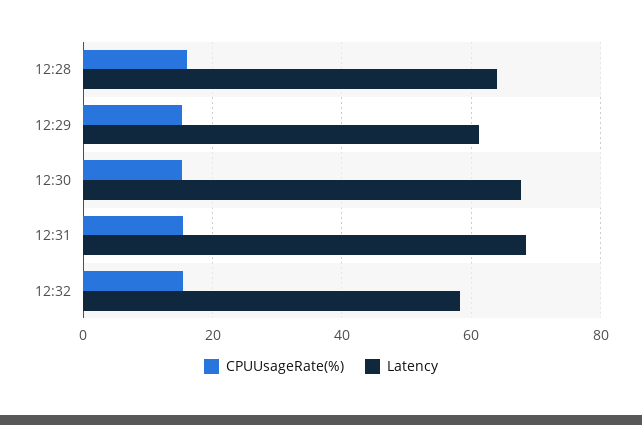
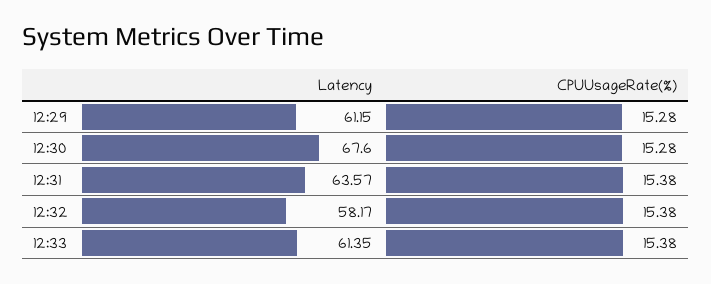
CPUUsageRate(%), 12:28: 16 -> none
Latency, 12:28: 64 -> none
Latency, 12:31: 68 -> 63.57
Latency, 12:33: none -> 61.35
CPUUsageRate(%), 12:33: none -> 15.38

